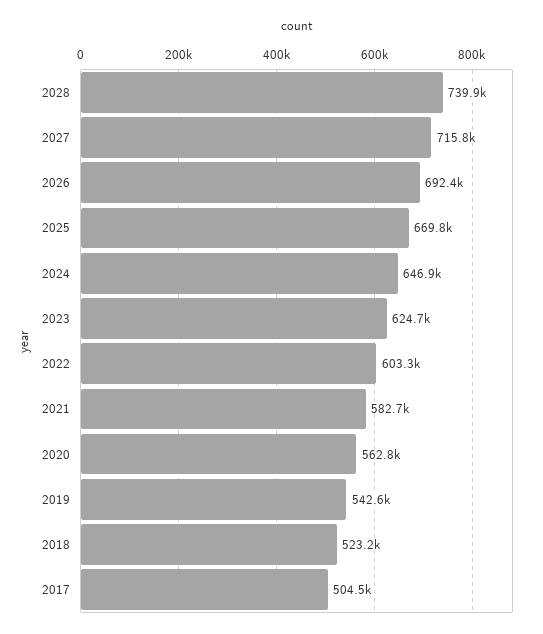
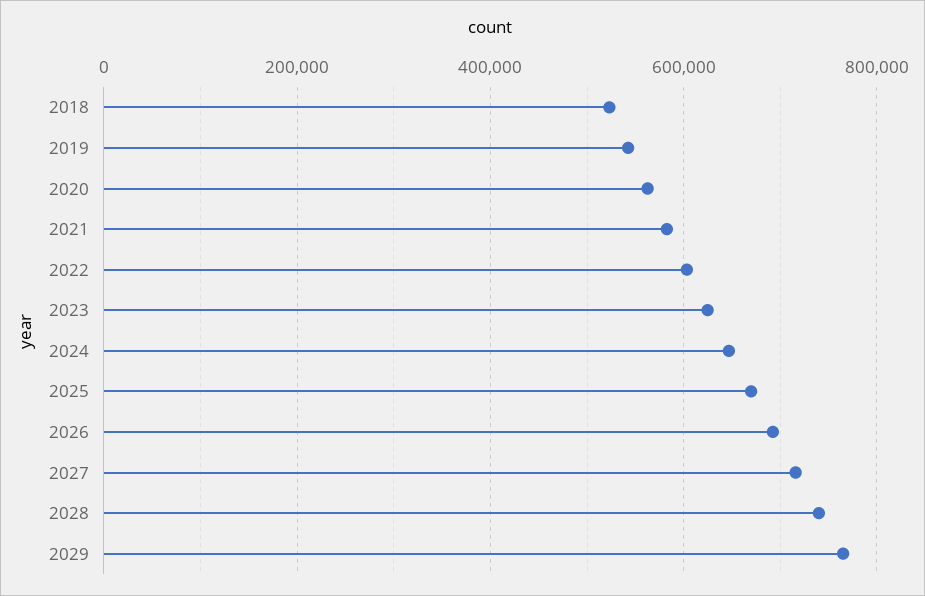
2017: 504500 -> none
2029: none -> 760000

